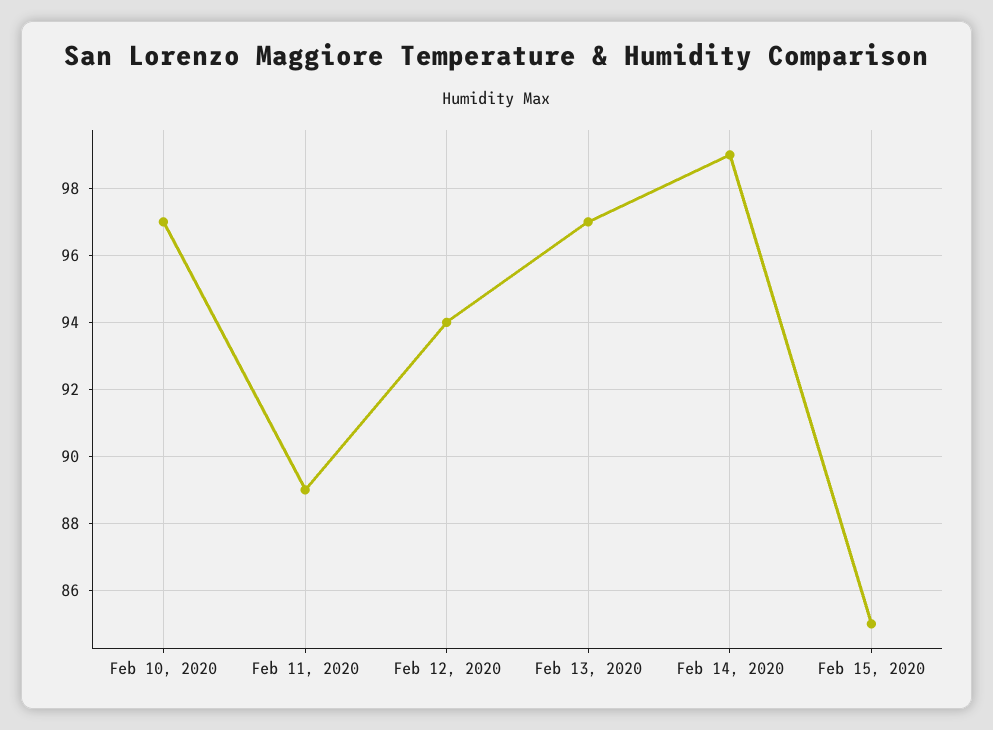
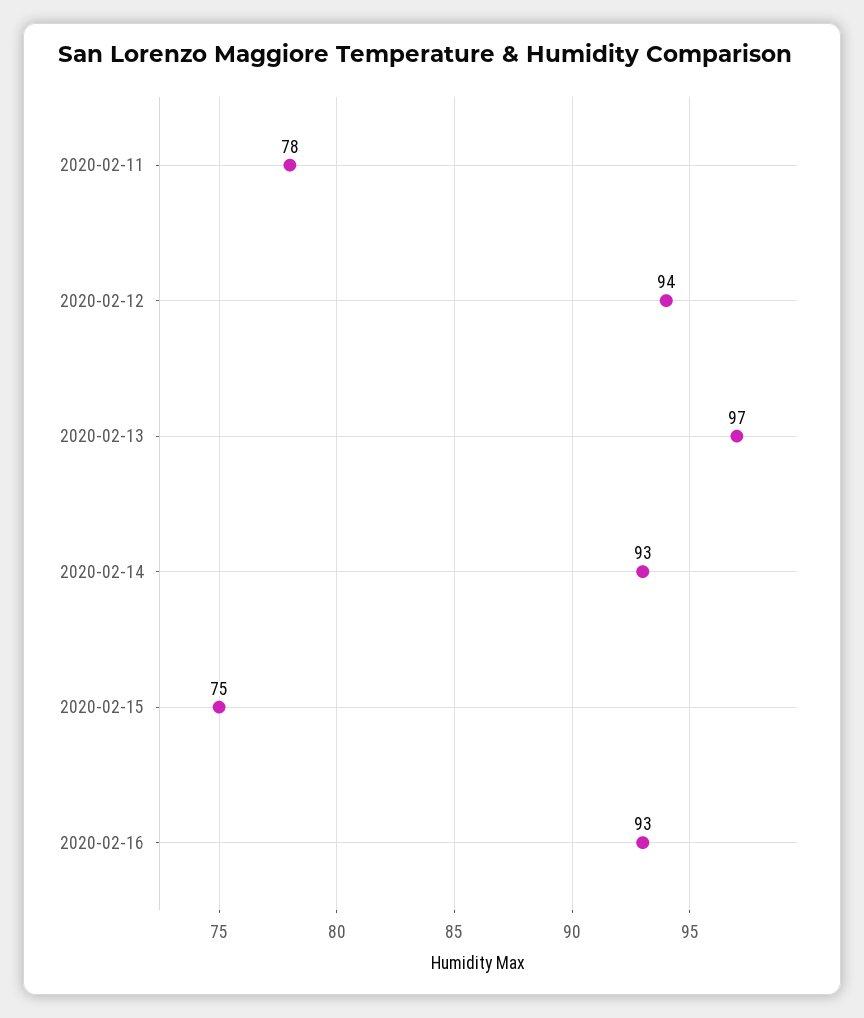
Feb 10, 2020: 97 -> none
Feb 11, 2020: 89 -> 78
Feb 14, 2020: 99 -> 93
Feb 15, 2020: 85 -> 75
2020-02-16: none -> 93

